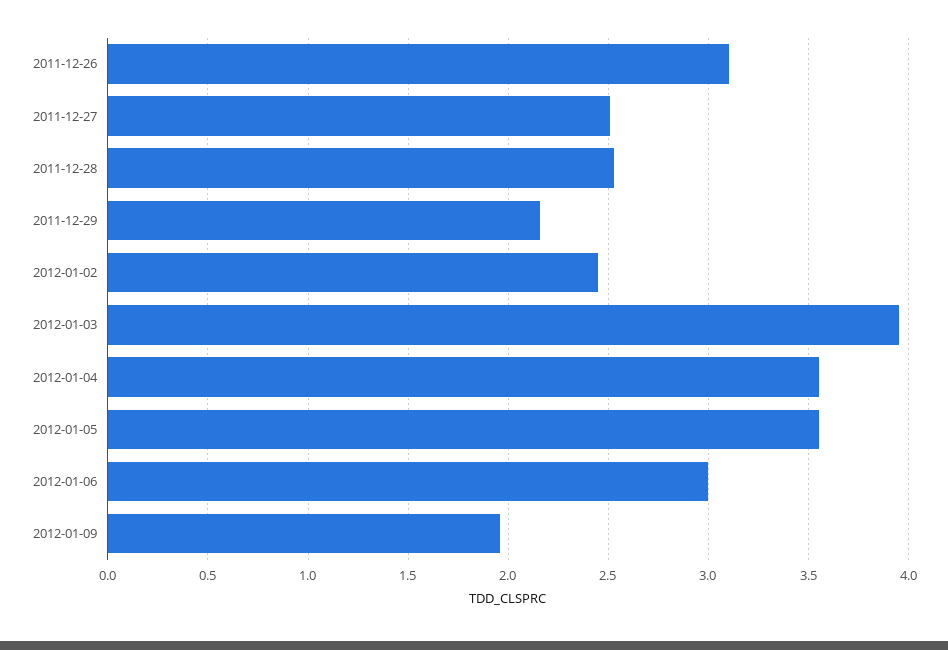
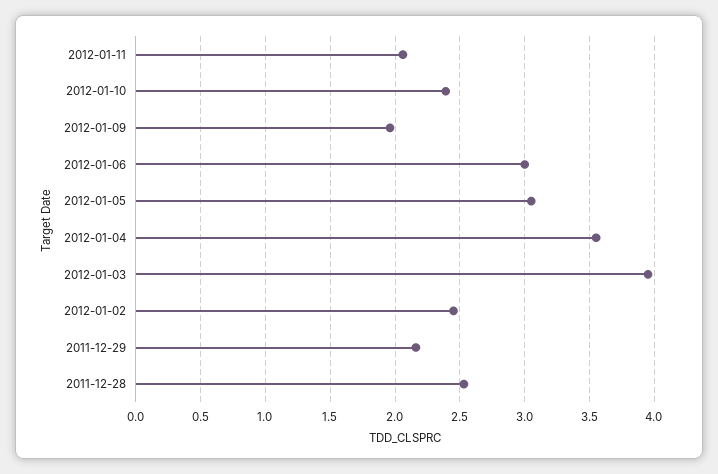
2011-12-26: 3.1 -> none
2011-12-27: 2.5 -> none
2012-01-05: 3.55 -> 3.05
2012-01-11: none -> 2.05
2012-01-10: none -> 2.4

